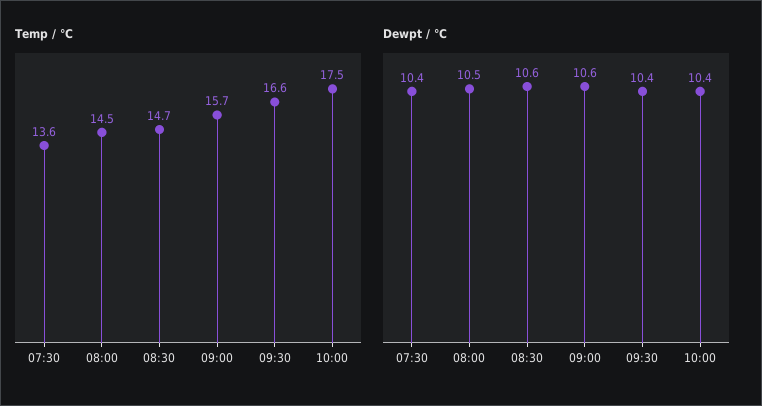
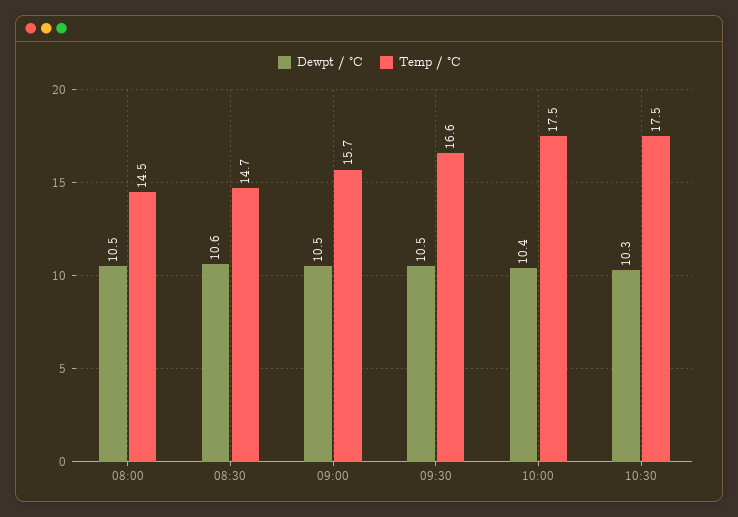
Temp / °C, 07:30: 13.6 -> none
Dewpt / °C, 07:30: 10.4 -> none
Dewpt / °C, 09:00: 10.6 -> 10.5
Dewpt / °C, 09:30: 10.4 -> 10.5
Dewpt / °C, 10:30: none -> 10.3
Temp / °C, 10:30: none -> 17.5

